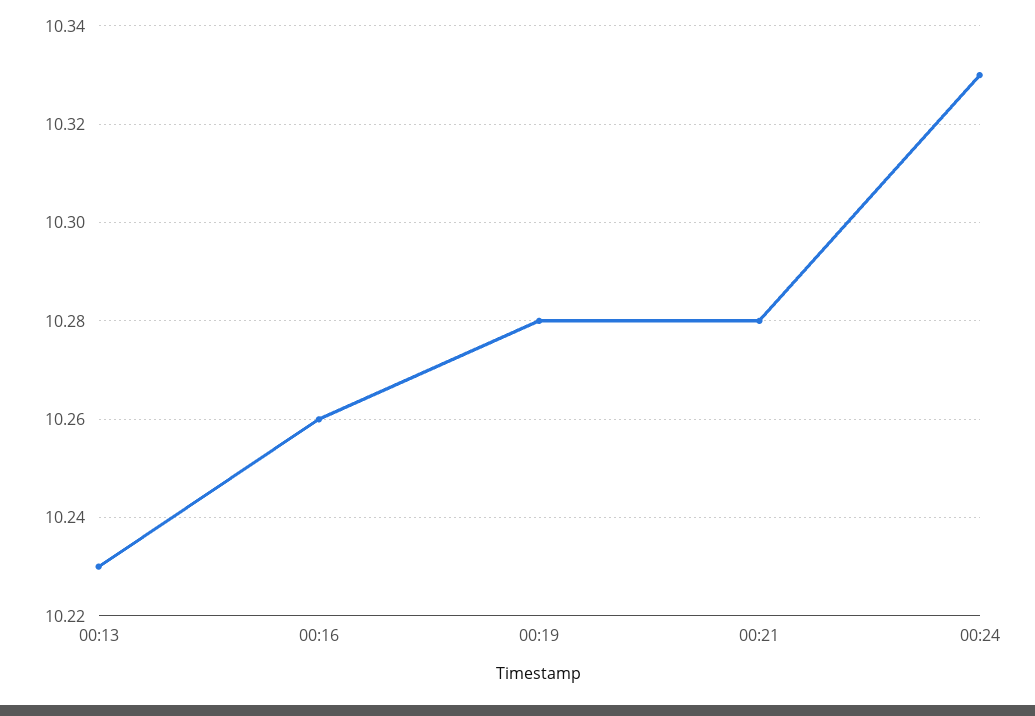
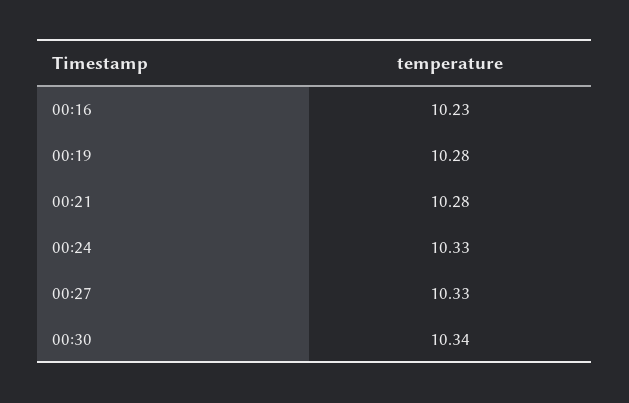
00:13: 10.23 -> none
00:16: 10.26 -> 10.23
00:27: none -> 10.33
00:30: none -> 10.34

